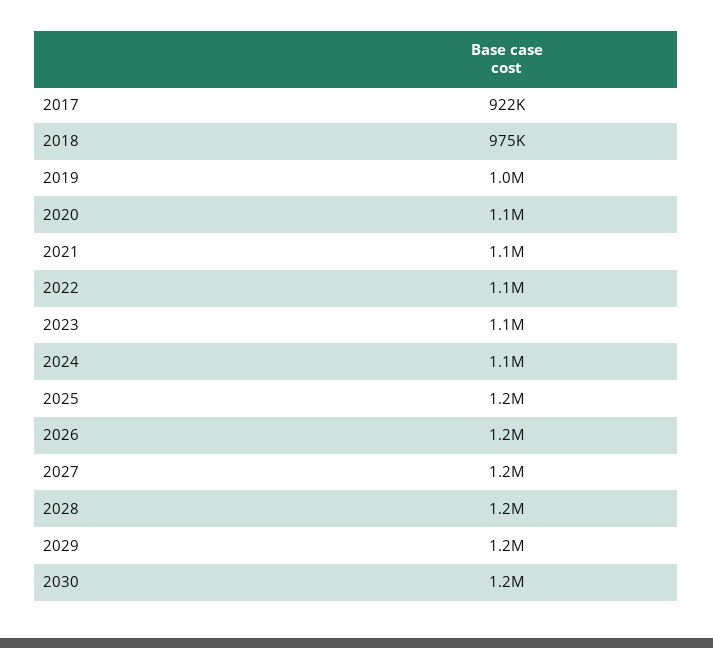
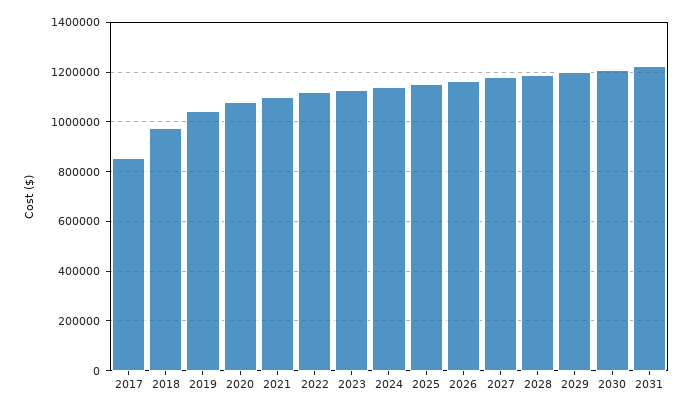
2017: 922000 -> 850000
2031: none -> 1225000

